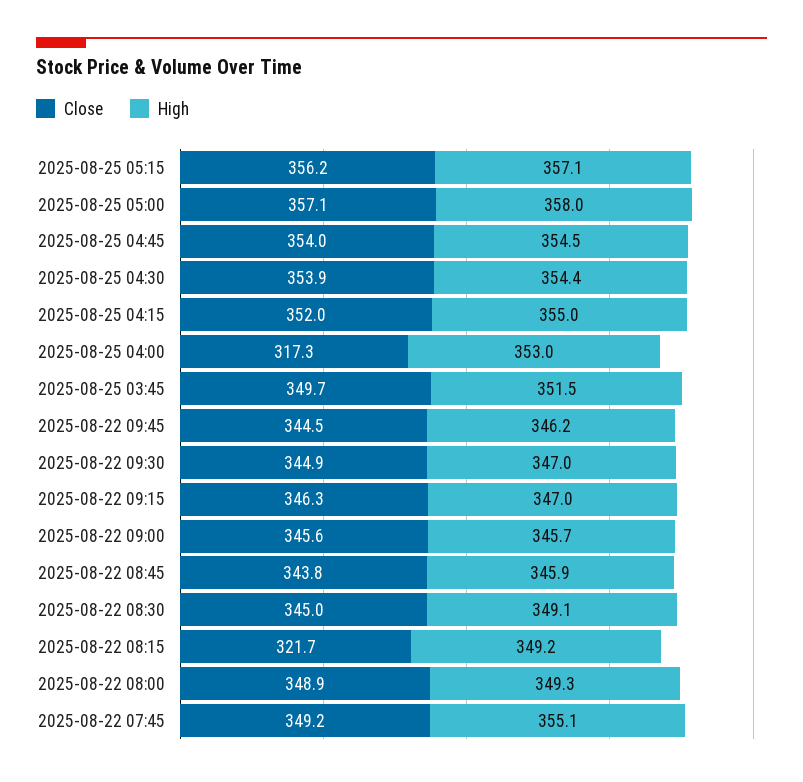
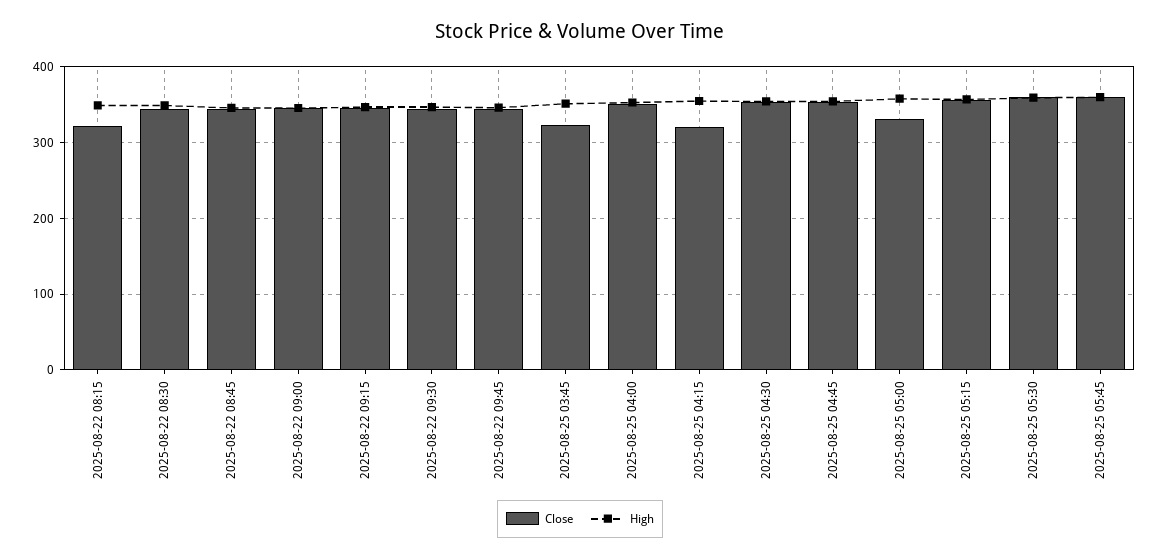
Close, 2025-08-25 05:00: 357.1 -> 330
Close, 2025-08-25 04:15: 352 -> 320
Close, 2025-08-25 04:00: 317.3 -> 350
Close, 2025-08-25 03:45: 349.7 -> 320
Close, 2025-08-22 08:00: 348.9 -> none
High, 2025-08-22 08:00: 349.3 -> none
Close, 2025-08-22 07:45: 349.2 -> none
High, 2025-08-22 07:45: 355.1 -> none
Close, 2025-08-25 05:30: none -> 360
High, 2025-08-25 05:30: none -> 360
Close, 2025-08-25 05:45: none -> 360
High, 2025-08-25 05:45: none -> 360

